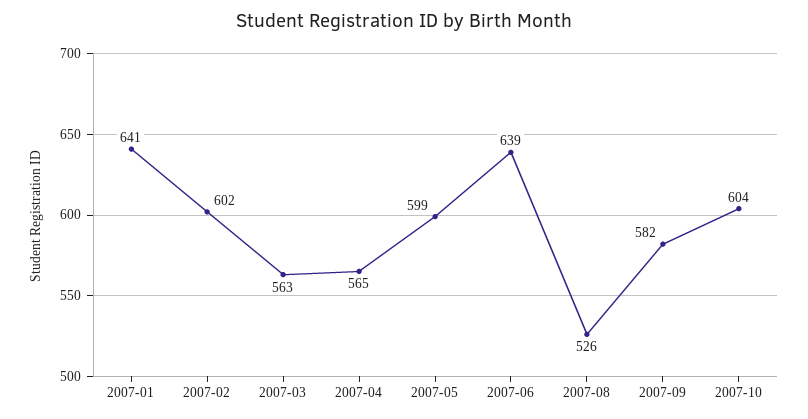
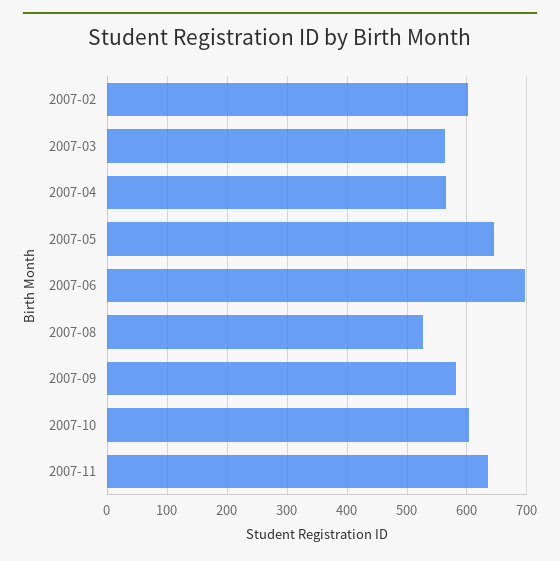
2007-01: 641 -> none
2007-05: 599 -> 640
2007-06: 639 -> 700
2007-11: none -> 640

